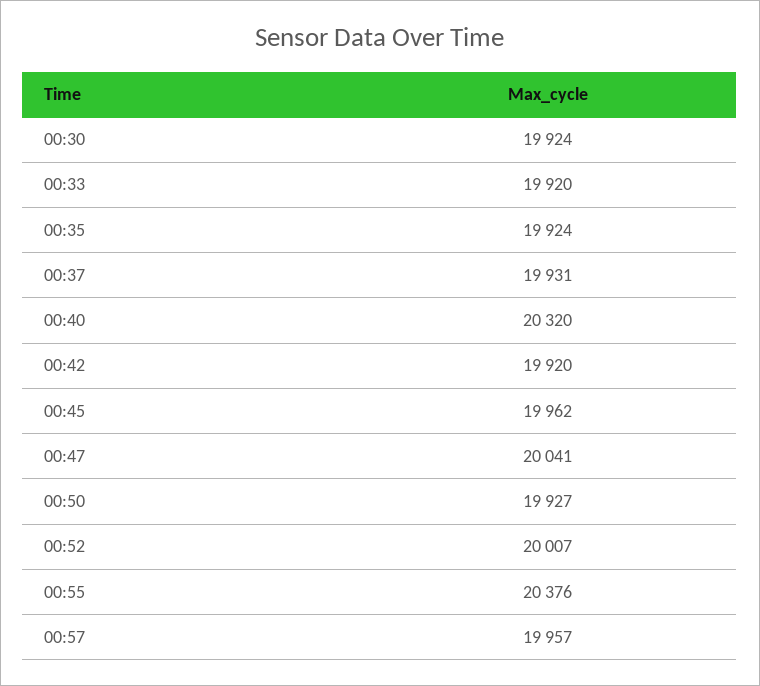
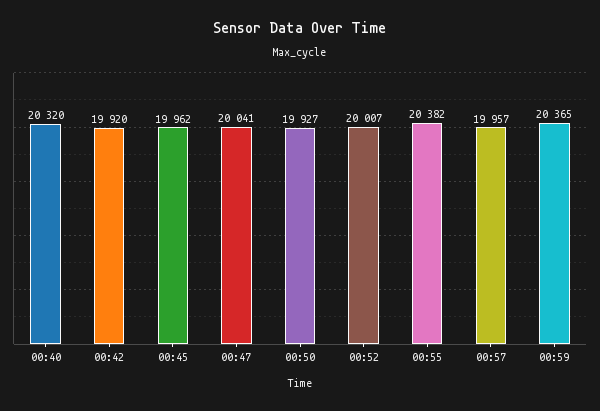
00:30: 19924 -> none
00:33: 19920 -> none
00:35: 19924 -> none
00:37: 19931 -> none
00:55: 20376 -> 20382
00:59: none -> 20365

